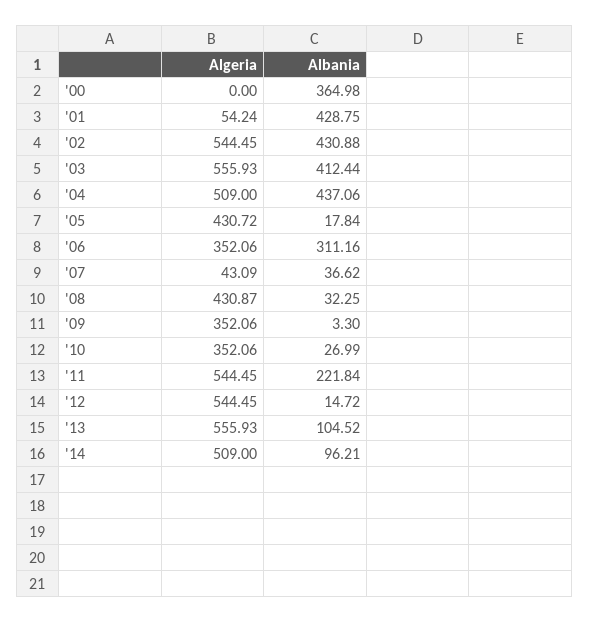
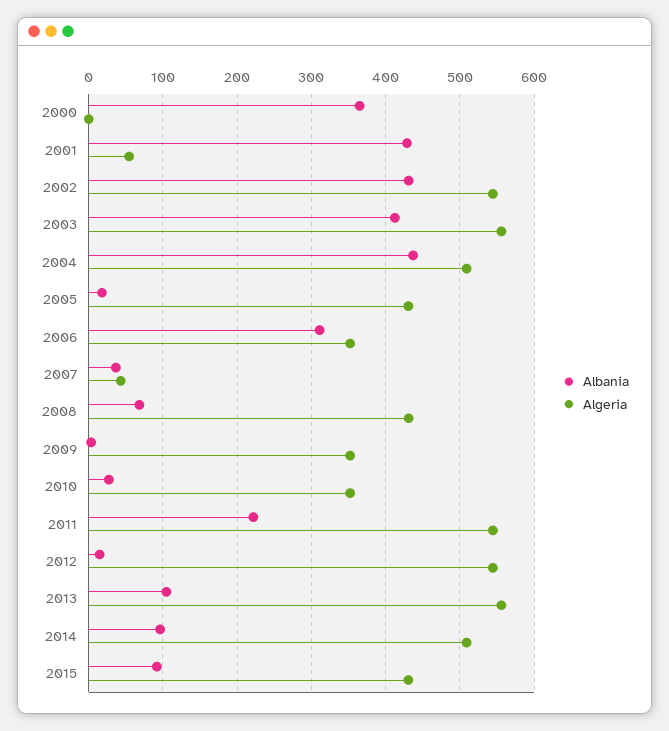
Albania, '08: 32.25 -> 70
Albania, 2015: none -> 90
Algeria, 2015: none -> 430

